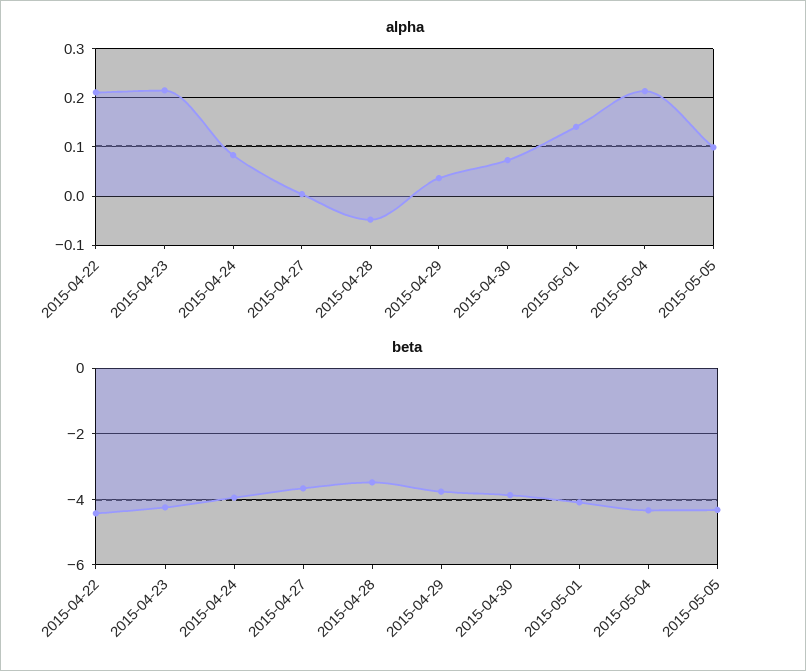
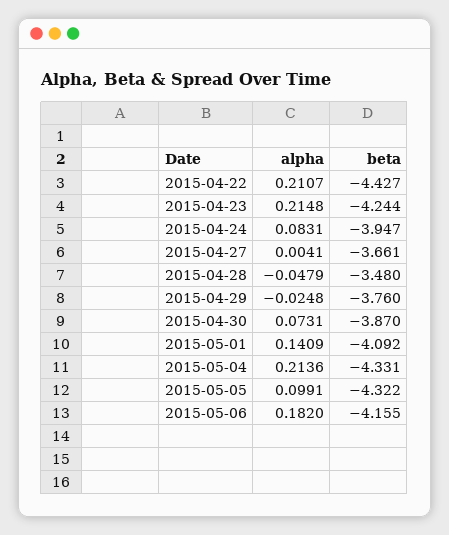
alpha, 2015-04-29: 0.04 -> -0.0248
alpha, 2015-05-06: none -> 0.182
beta, 2015-05-06: none -> -4.155

